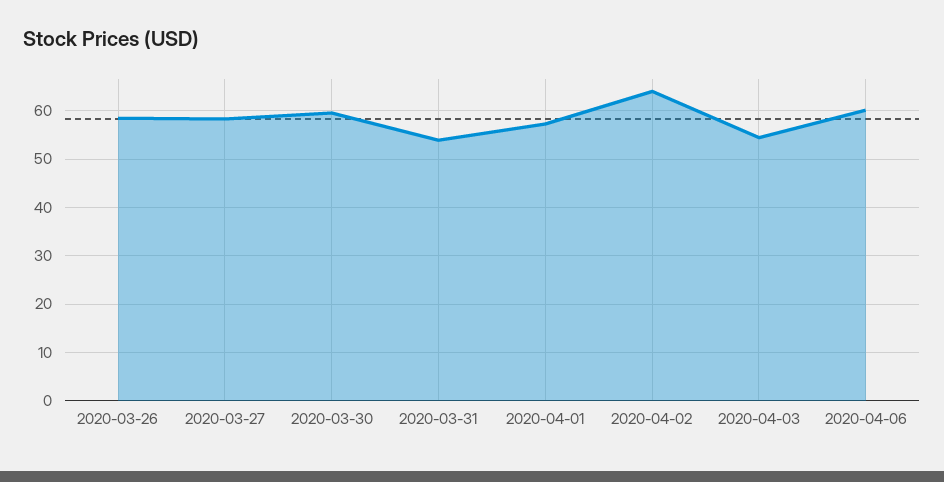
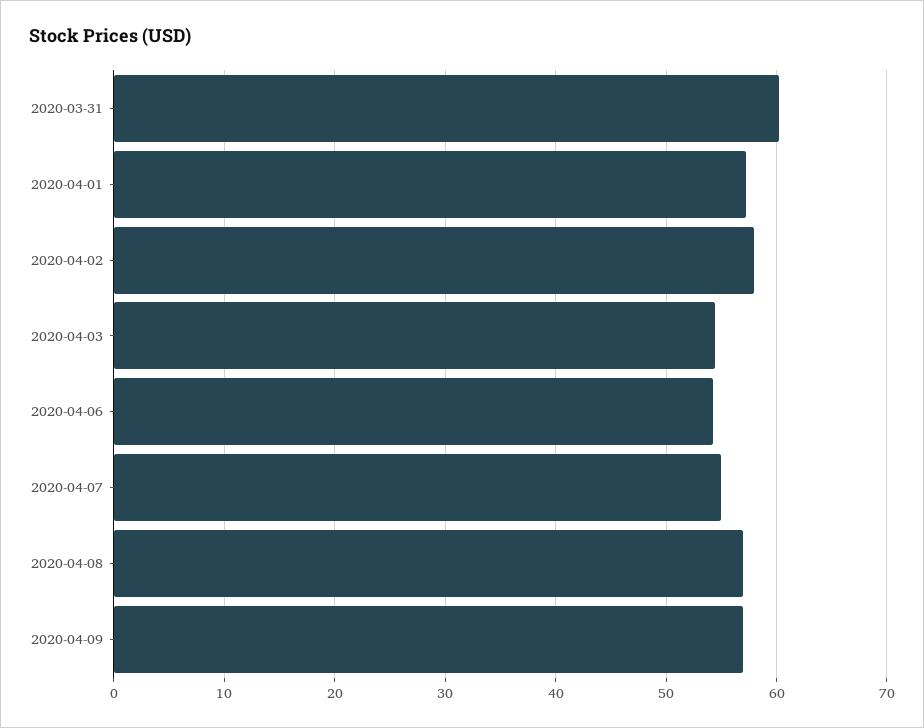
2020-03-26: 58 -> none
2020-03-27: 58 -> none
2020-03-30: 60 -> none
2020-03-31: 54 -> 60
2020-04-02: 64 -> 58
2020-04-06: 60 -> 54
2020-04-07: none -> 55
2020-04-08: none -> 57
2020-04-09: none -> 57

